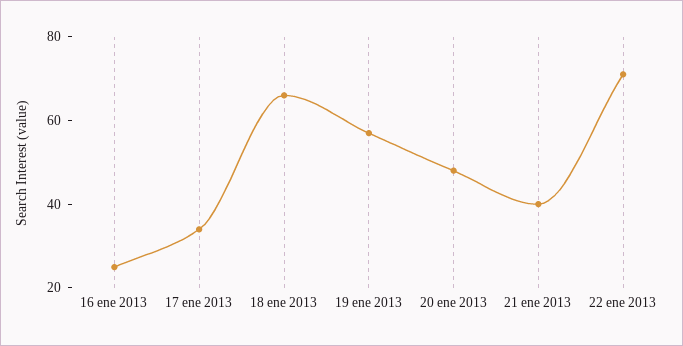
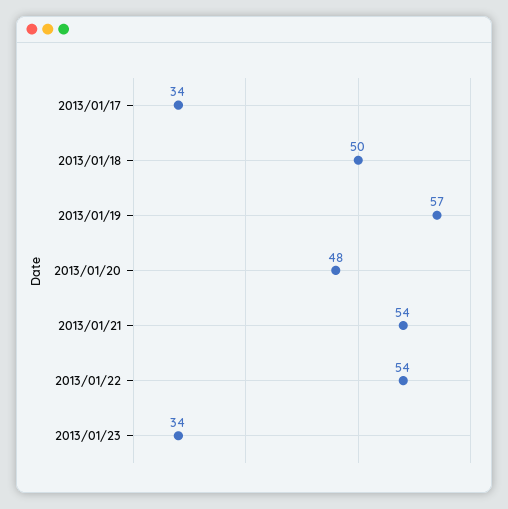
16 ene 2013: 25 -> none
18 ene 2013: 65 -> 50
21 ene 2013: 40 -> 54
22 ene 2013: 70 -> 54
2013/01/23: none -> 34

